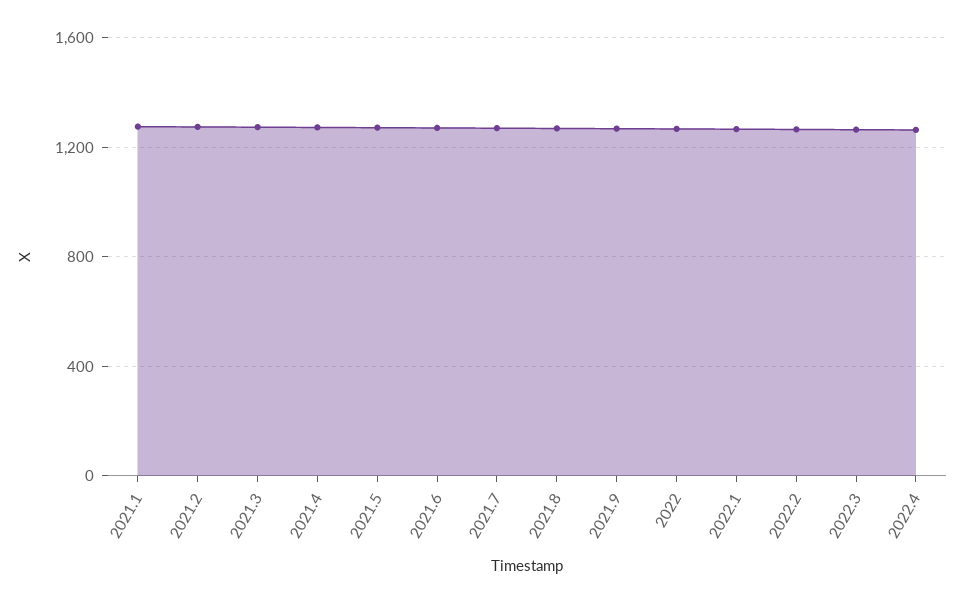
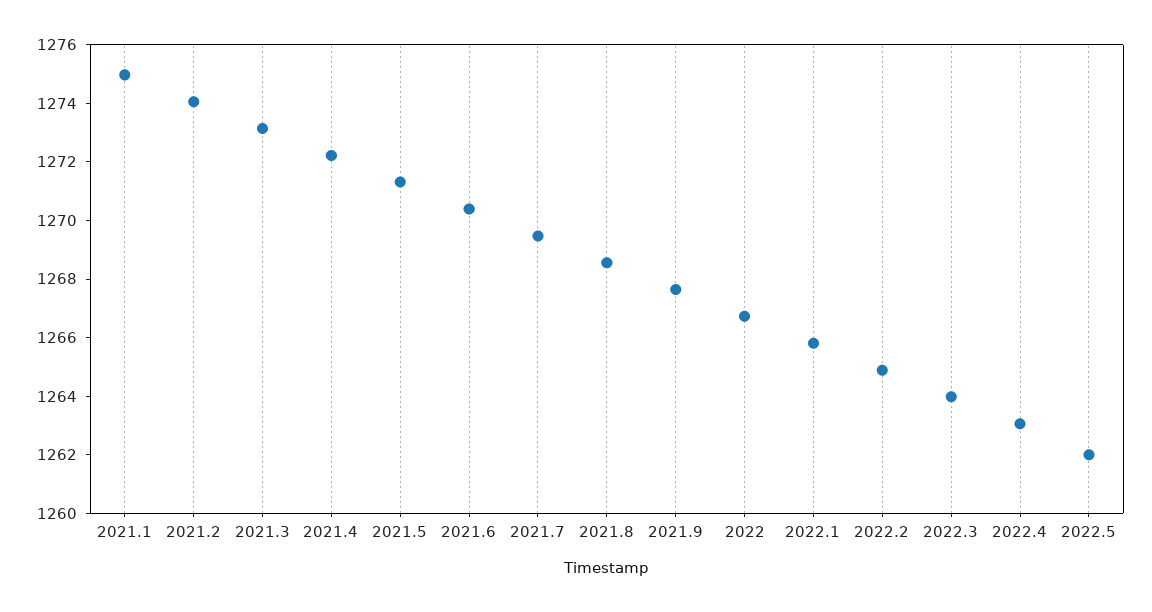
2022.5: none -> 1262

